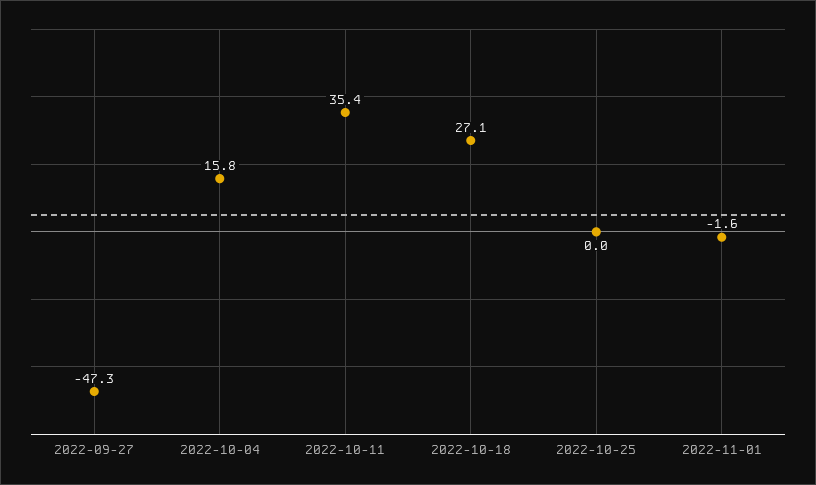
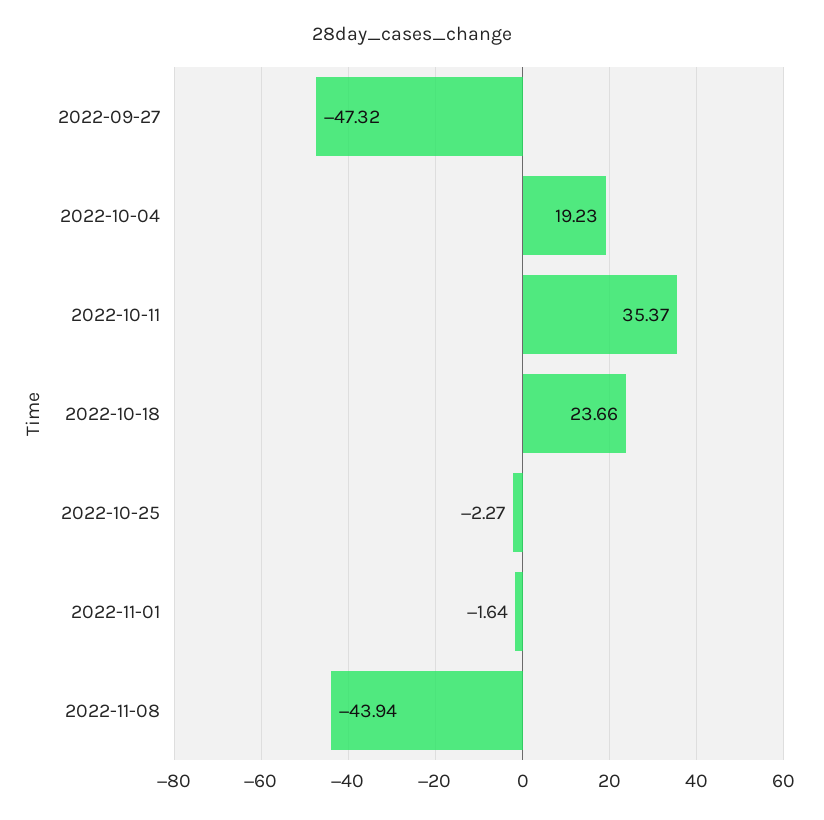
2022-10-04: 15.8 -> 19.23
2022-10-18: 27.1 -> 23.66
2022-10-25: 0 -> -2.27
2022-11-08: none -> -43.94

